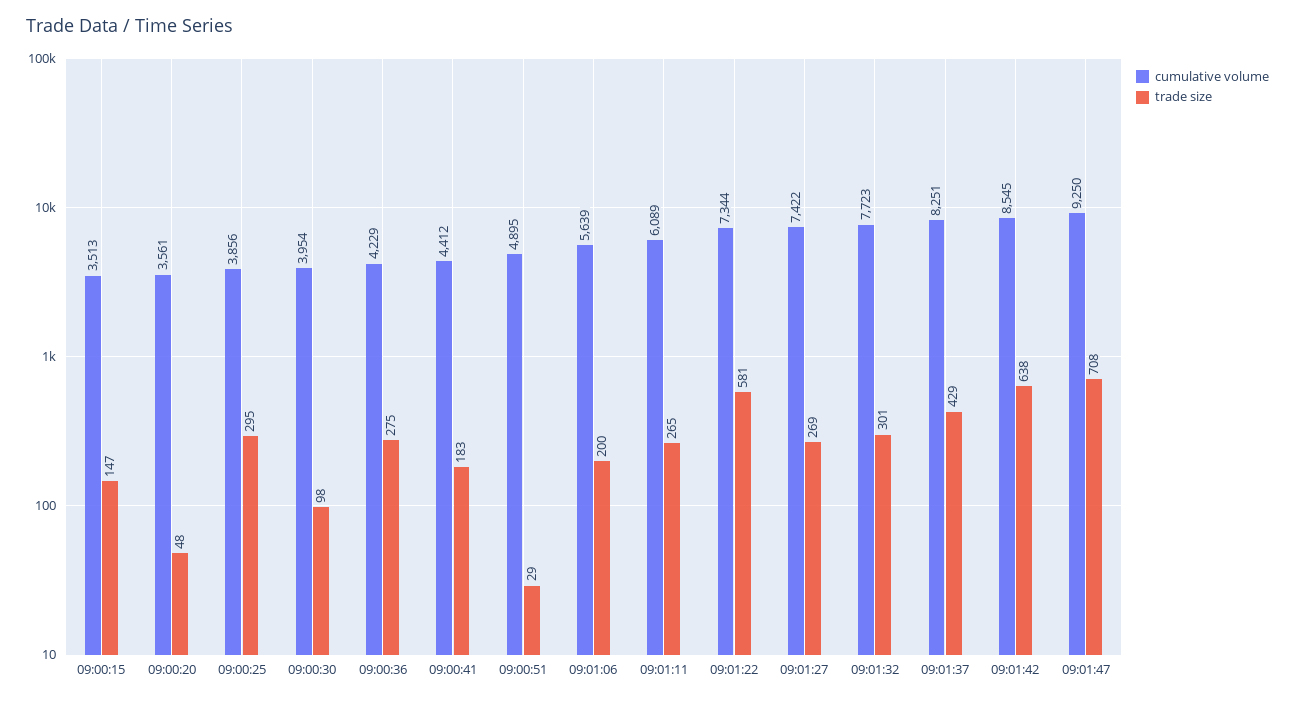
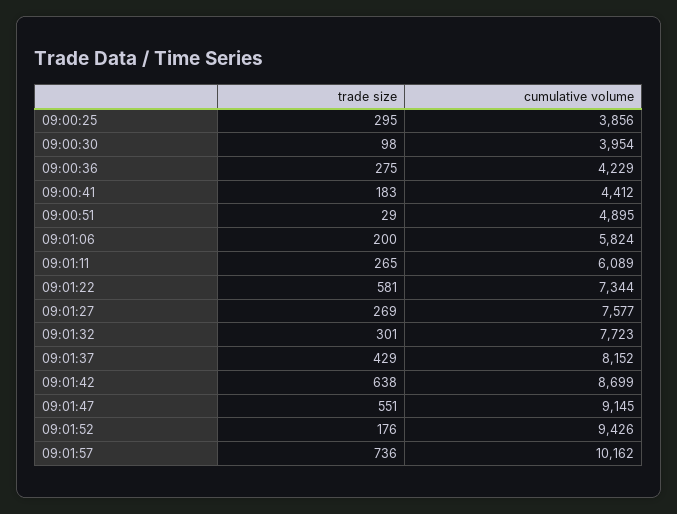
cumulative volume, 09:00:15: 3513 -> none
trade size, 09:00:15: 147 -> none
cumulative volume, 09:00:20: 3561 -> none
trade size, 09:00:20: 48 -> none
cumulative volume, 09:01:06: 5639 -> 5824
cumulative volume, 09:01:27: 7422 -> 7577
cumulative volume, 09:01:37: 8251 -> 8152
cumulative volume, 09:01:42: 8545 -> 8699
cumulative volume, 09:01:47: 9250 -> 9145
trade size, 09:01:47: 708 -> 551
trade size, 09:01:52: none -> 176
cumulative volume, 09:01:52: none -> 9426
trade size, 09:01:57: none -> 736
cumulative volume, 09:01:57: none -> 10162

